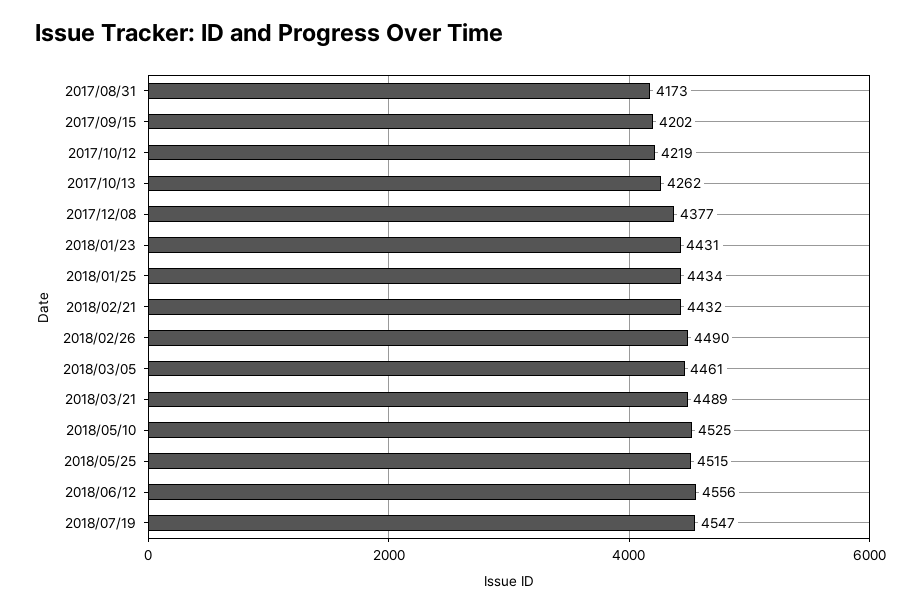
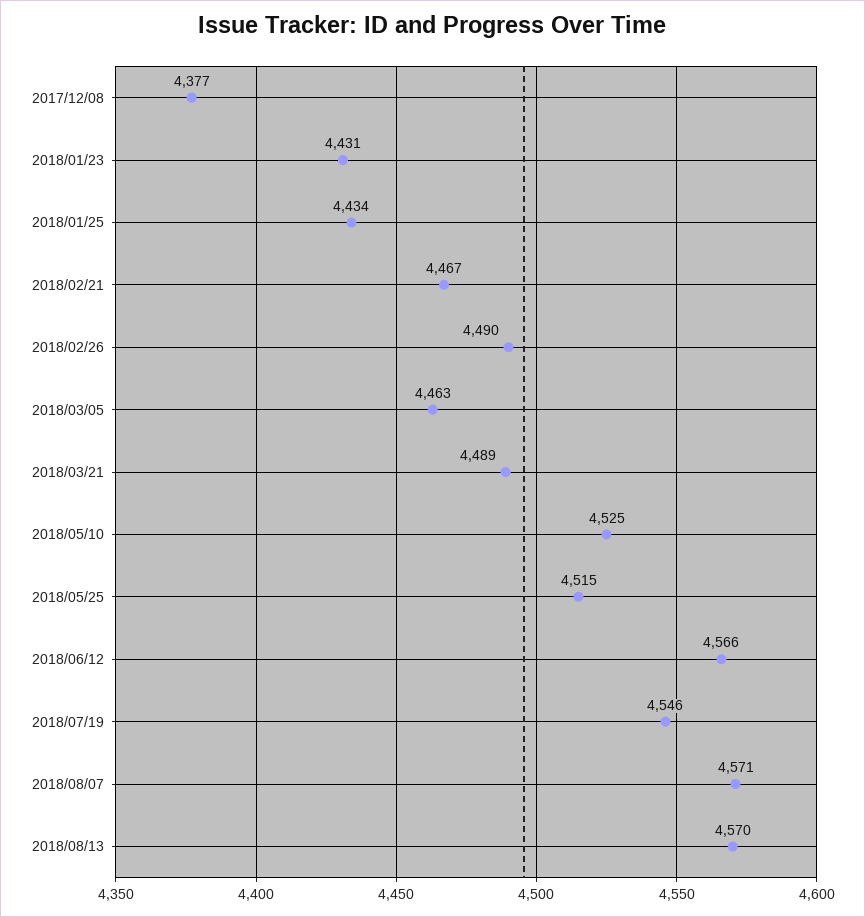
2017/08/31: 4173 -> none
2017/09/15: 4202 -> none
2017/10/12: 4219 -> none
2017/10/13: 4262 -> none
2018/02/21: 4432 -> 4467
2018/03/05: 4461 -> 4463
2018/06/12: 4556 -> 4566
2018/07/19: 4547 -> 4546
2018/08/07: none -> 4571
2018/08/13: none -> 4570

